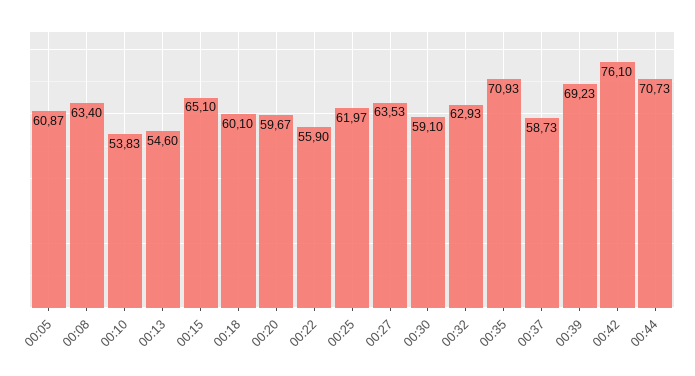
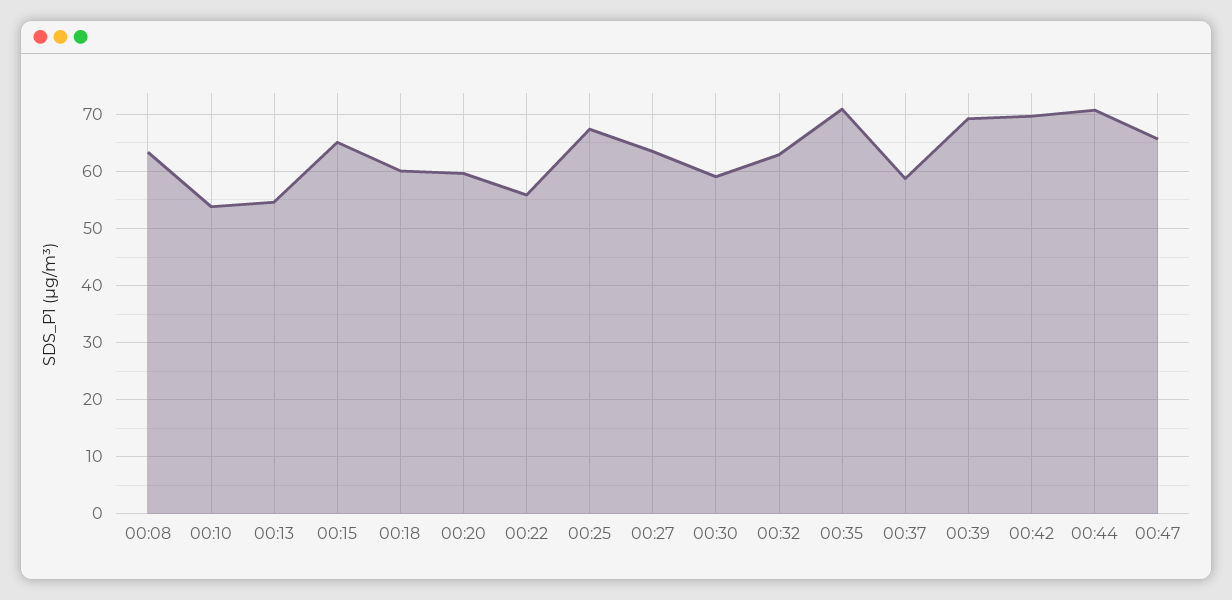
00:05: 60.87 -> none
00:25: 61.97 -> 68
00:42: 76.1 -> 70
00:47: none -> 66

